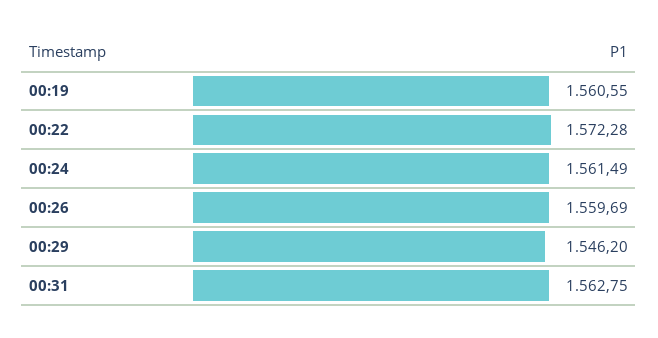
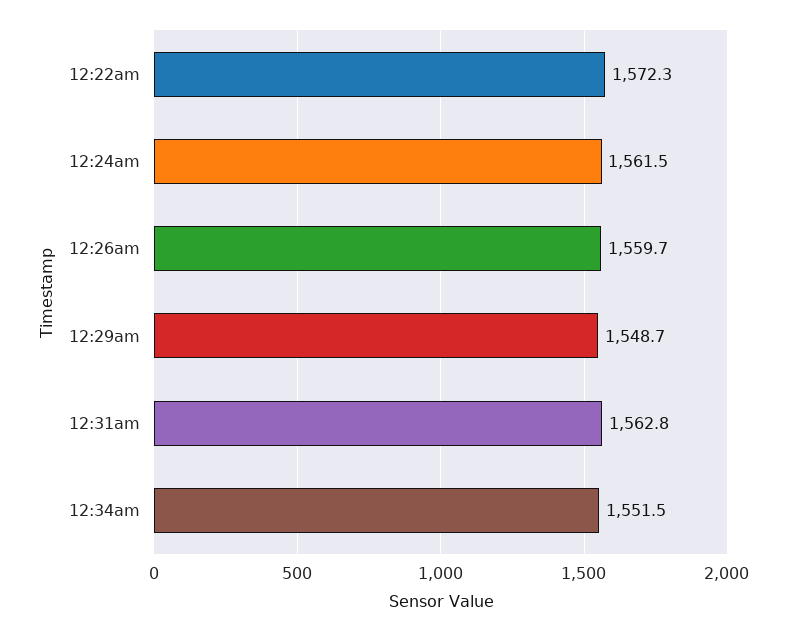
00:19: 1560.55 -> none
00:29: 1546.2 -> 1548.7
12:34am: none -> 1551.5

